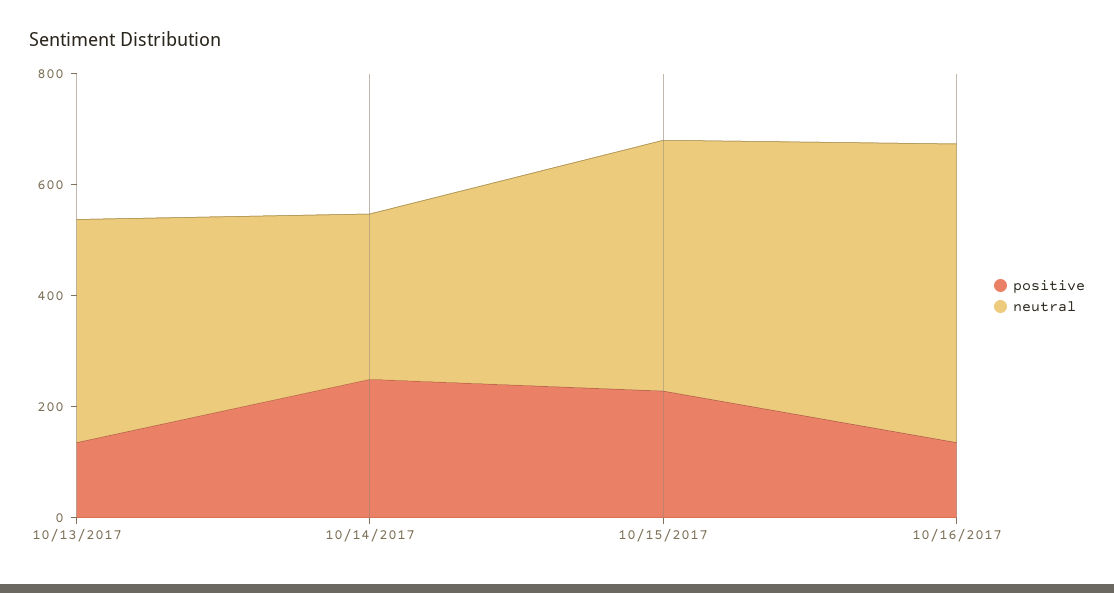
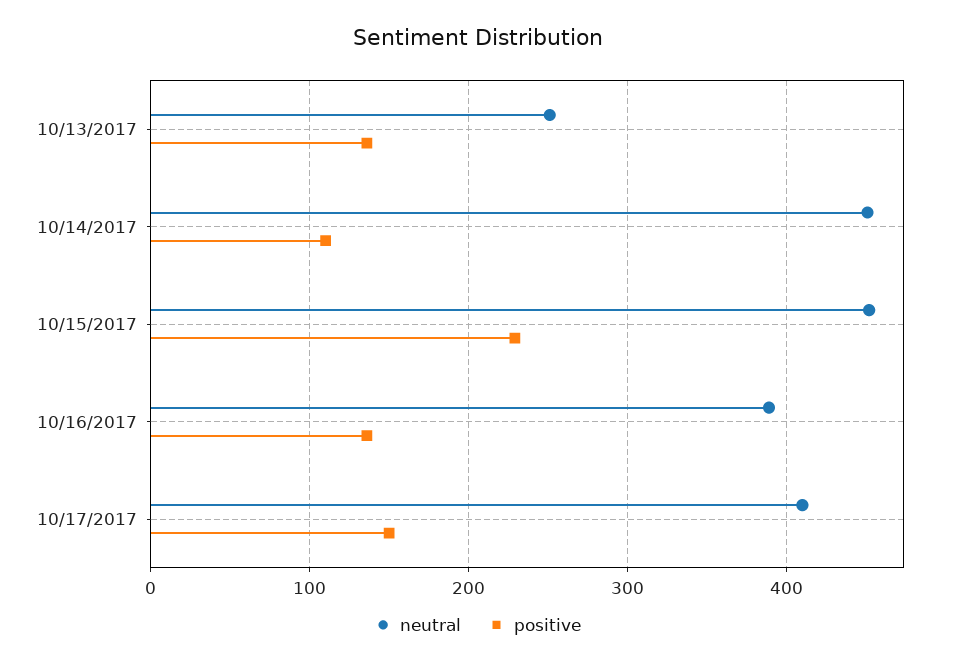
neutral, 10/13/2017: 400 -> 250
positive, 10/14/2017: 250 -> 110
neutral, 10/14/2017: 300 -> 450
neutral, 10/16/2017: 550 -> 390
neutral, 10/17/2017: none -> 410
positive, 10/17/2017: none -> 150

